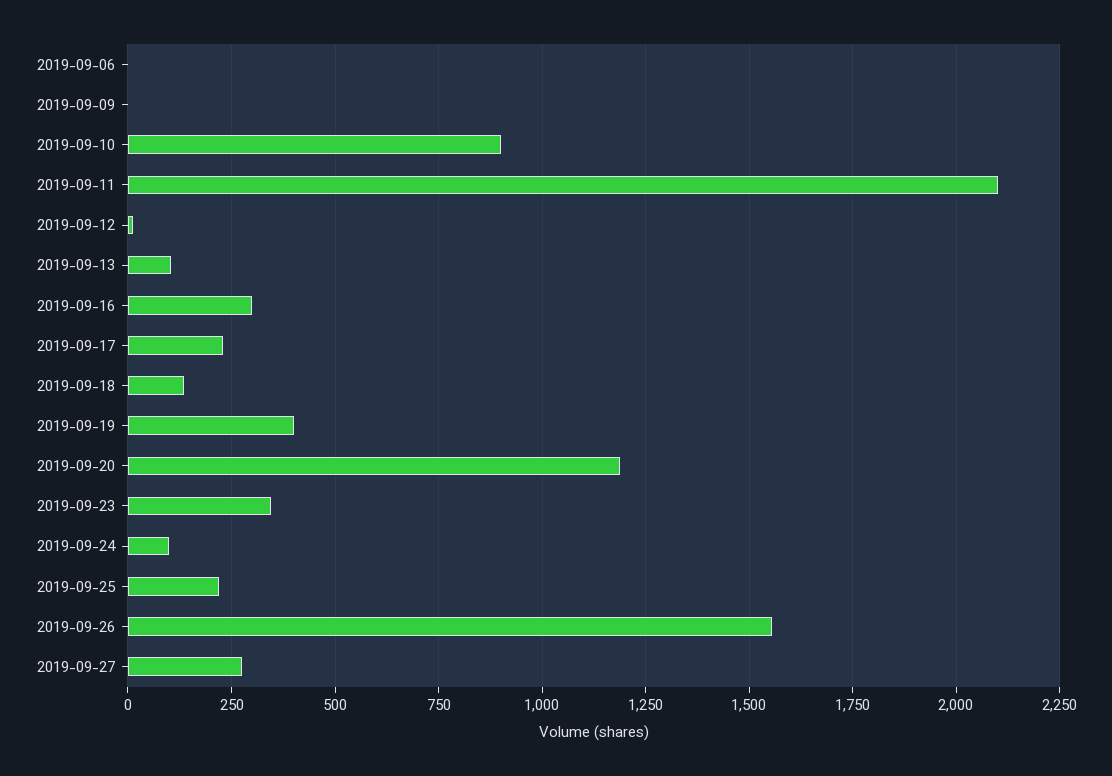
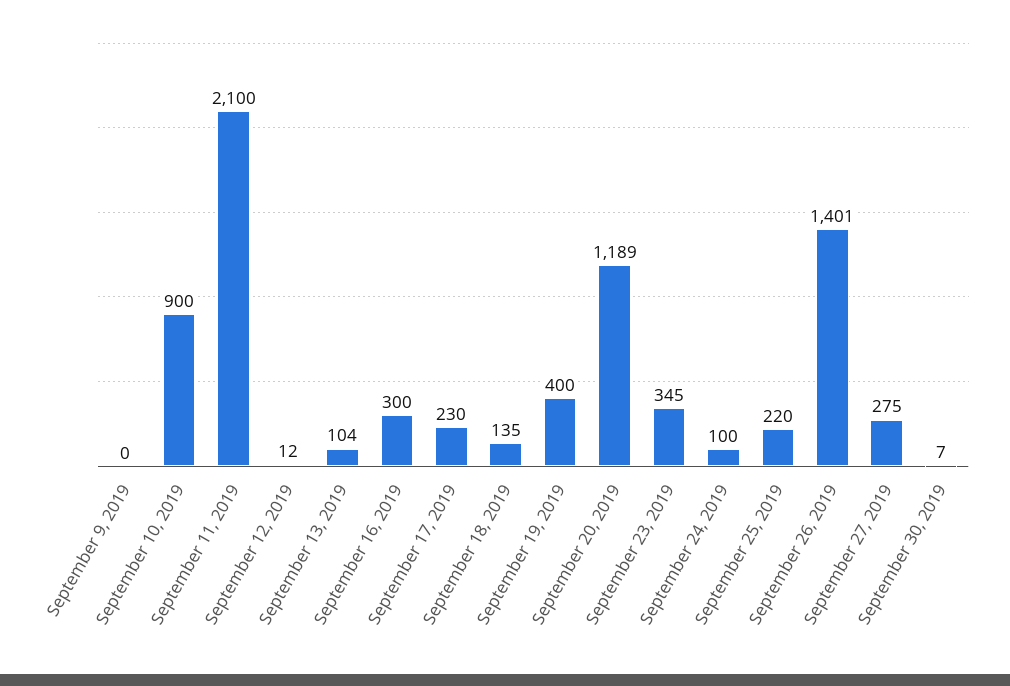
2019-09-06: 0 -> none
2019-09-26: 1550 -> 1401
September 30, 2019: none -> 7

